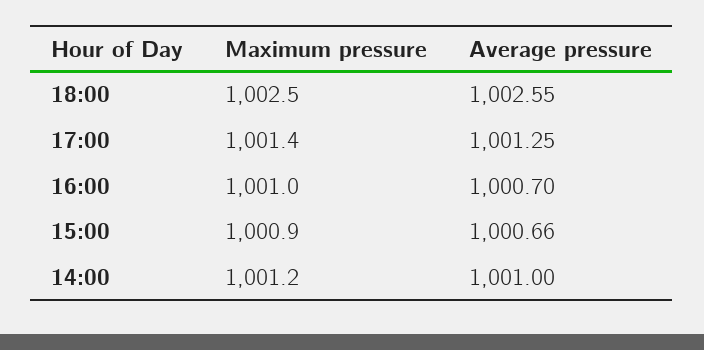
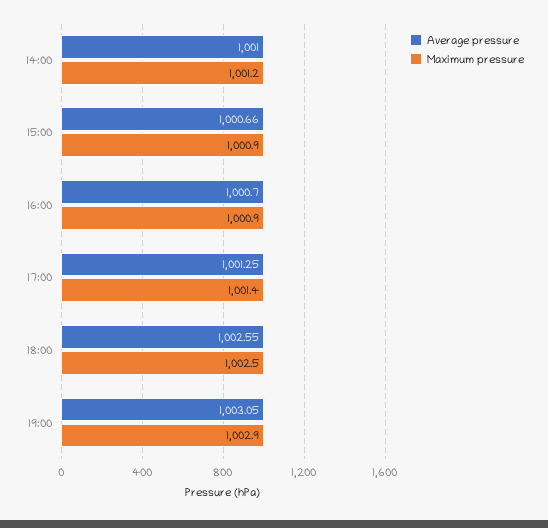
Maximum pressure, 16:00: 1001 -> 1000.9
Average pressure, 19:00: none -> 1003.05
Maximum pressure, 19:00: none -> 1002.9

